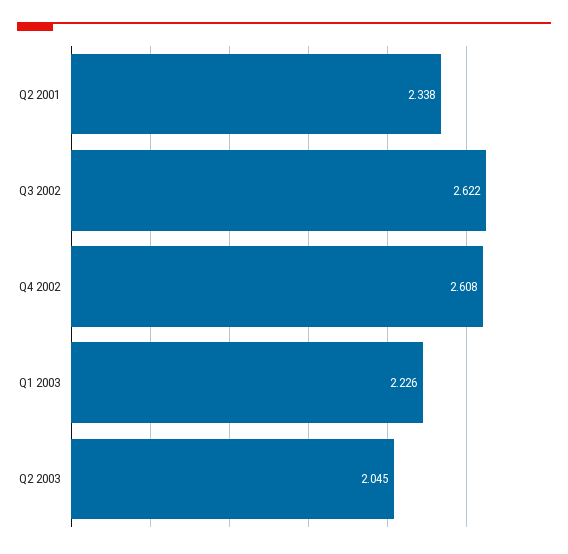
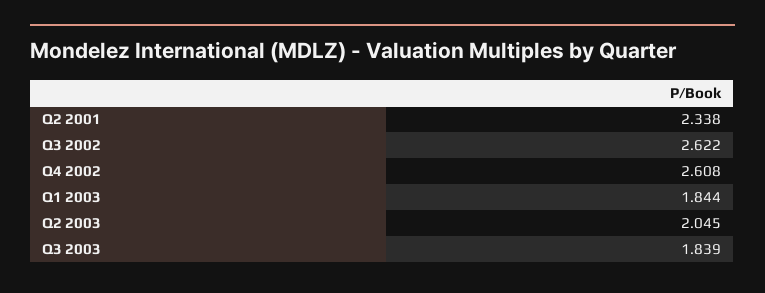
Q1 2003: 2.226 -> 1.844
Q3 2003: none -> 1.839

